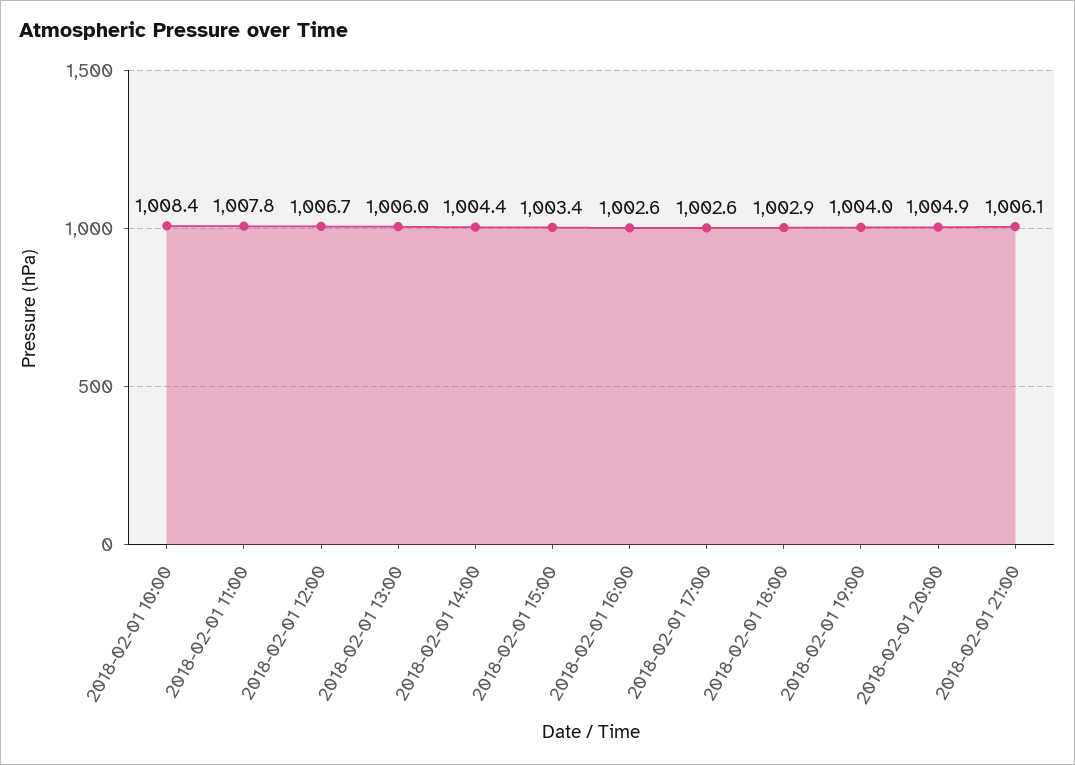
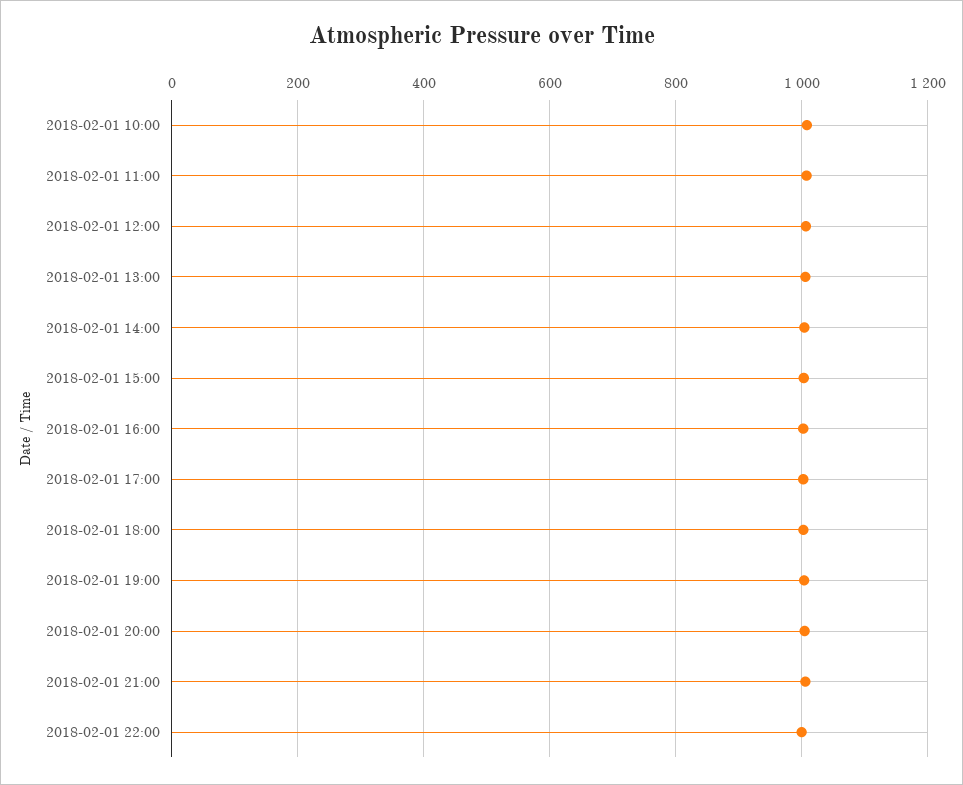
2018-02-01 22:00: none -> 1000

